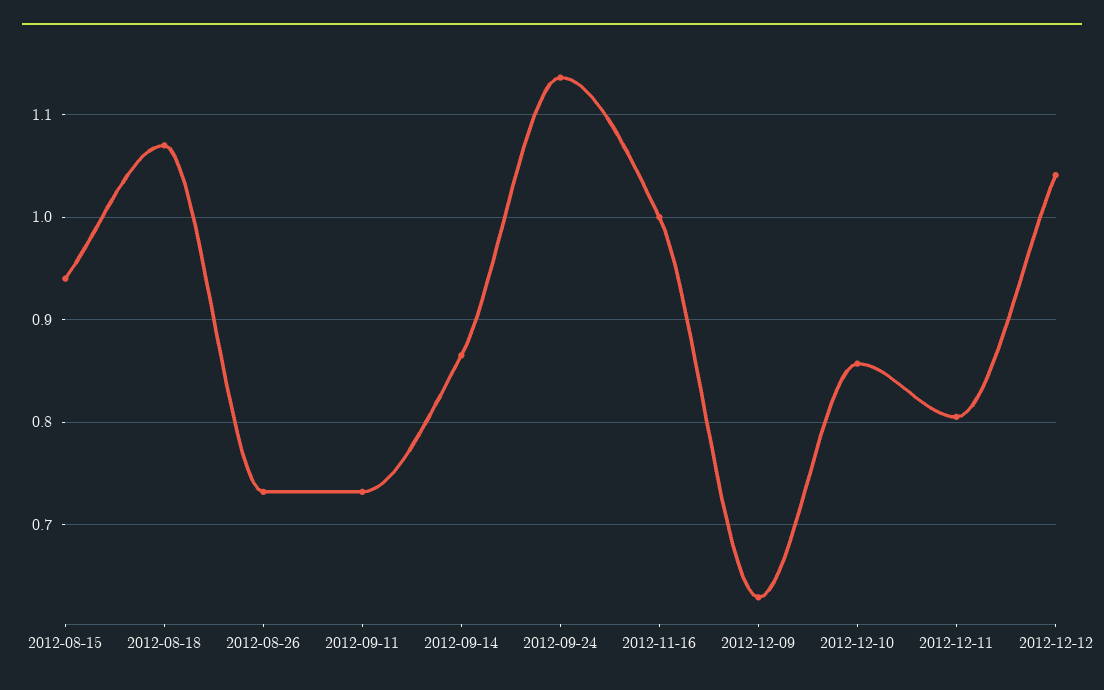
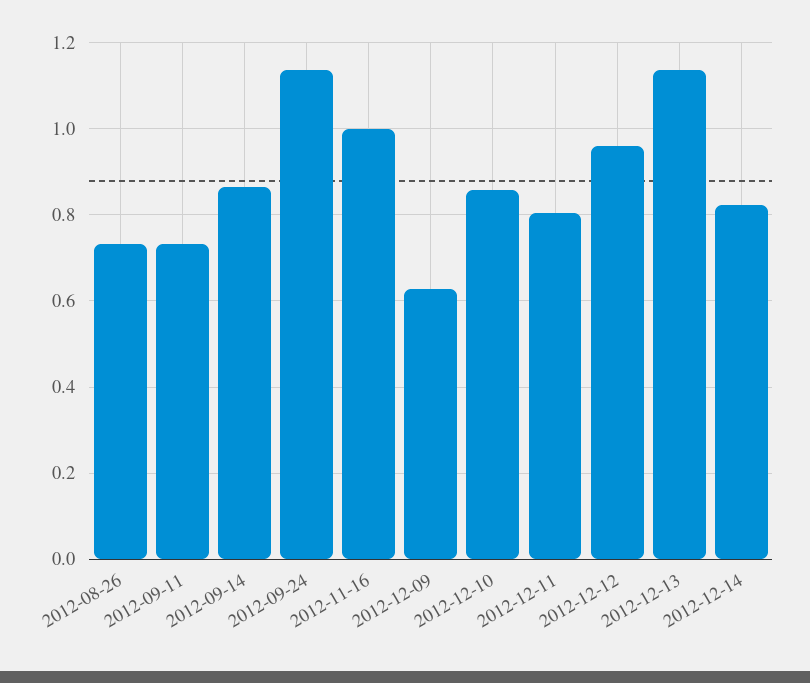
2012-08-15: 0.94 -> none
2012-08-18: 1.07 -> none
2012-12-12: 1.04 -> 0.96
2012-12-13: none -> 1.14
2012-12-14: none -> 0.82

